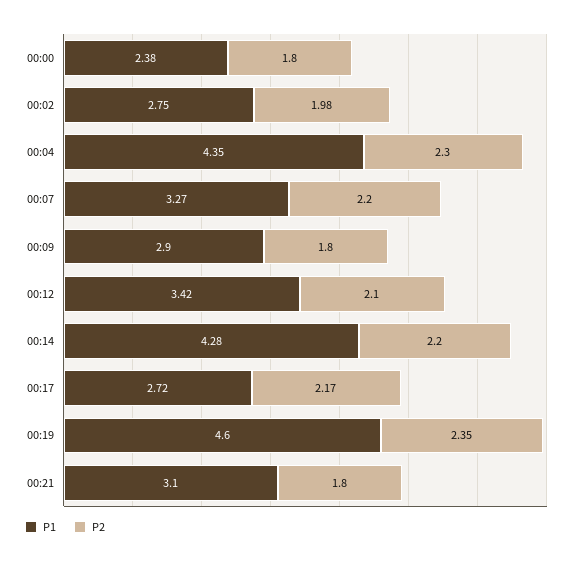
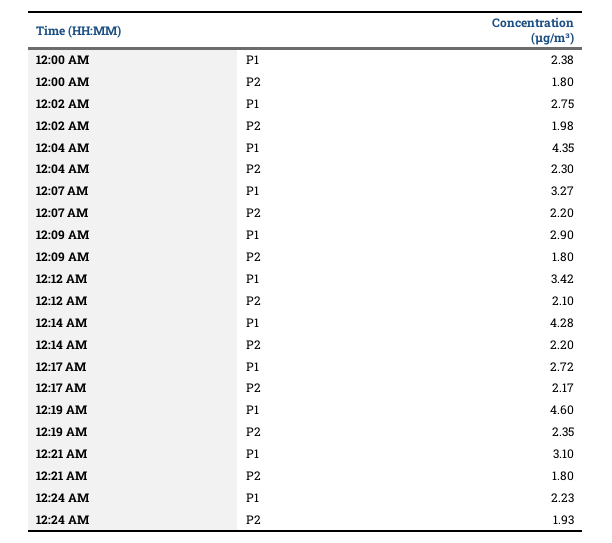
P1, 12:24 AM: none -> 2.23
P2, 12:24 AM: none -> 1.93

